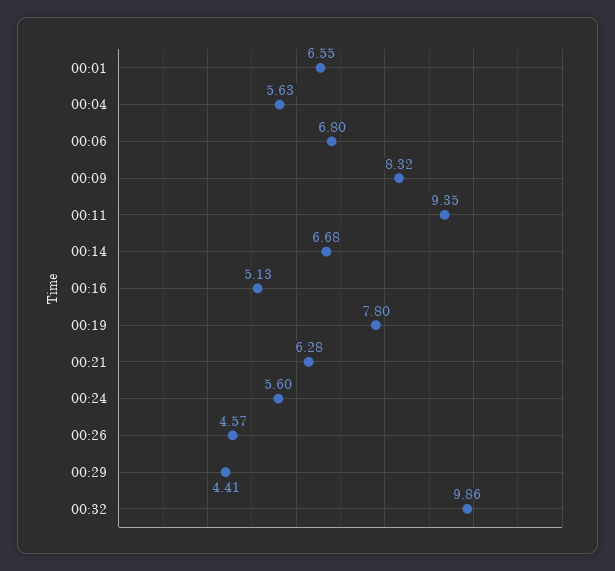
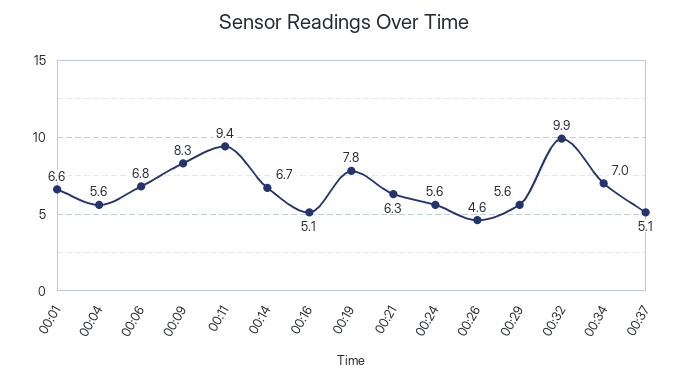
00:29: 4.41 -> 5.6
00:34: none -> 7
00:37: none -> 5.1

